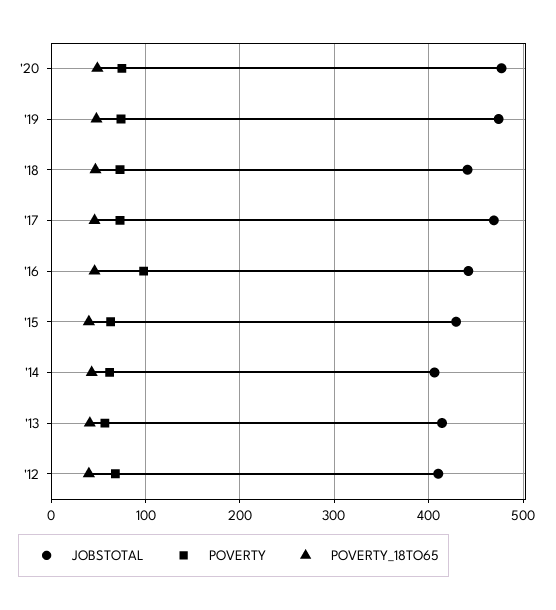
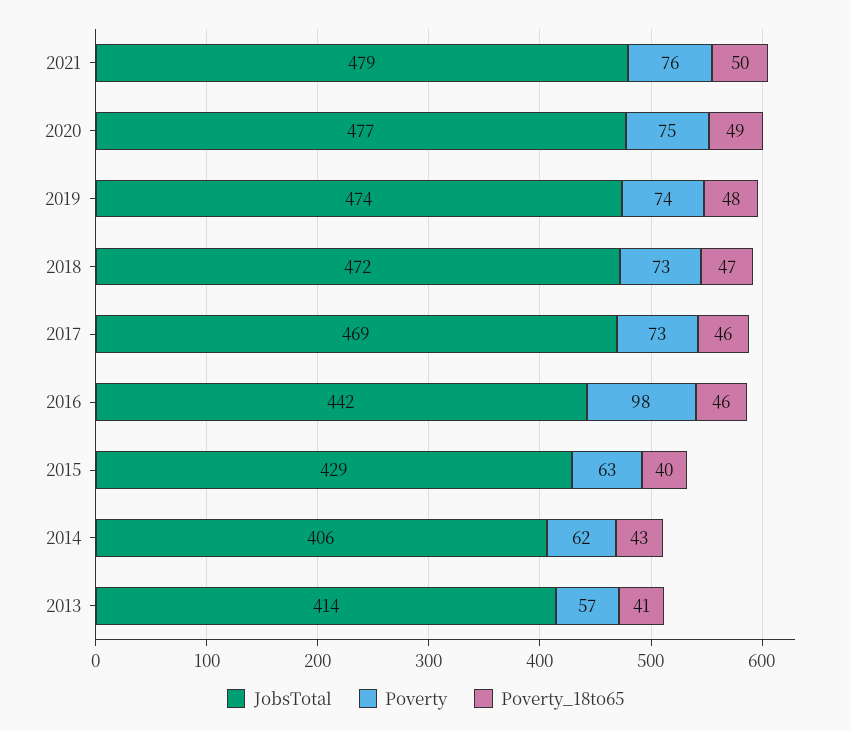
JOBSTOTAL, '18: 440 -> 472
JOBSTOTAL, '12: 410 -> none
POVERTY, '12: 70 -> none
POVERTY_18TO65, '12: 40 -> none
JOBSTOTAL, 2021: none -> 479
POVERTY, 2021: none -> 76
POVERTY_18TO65, 2021: none -> 50

